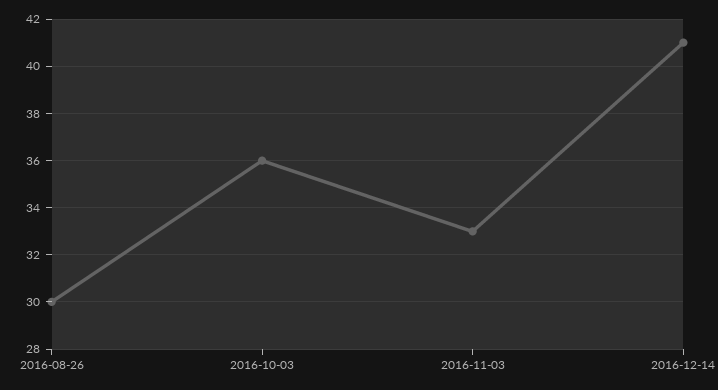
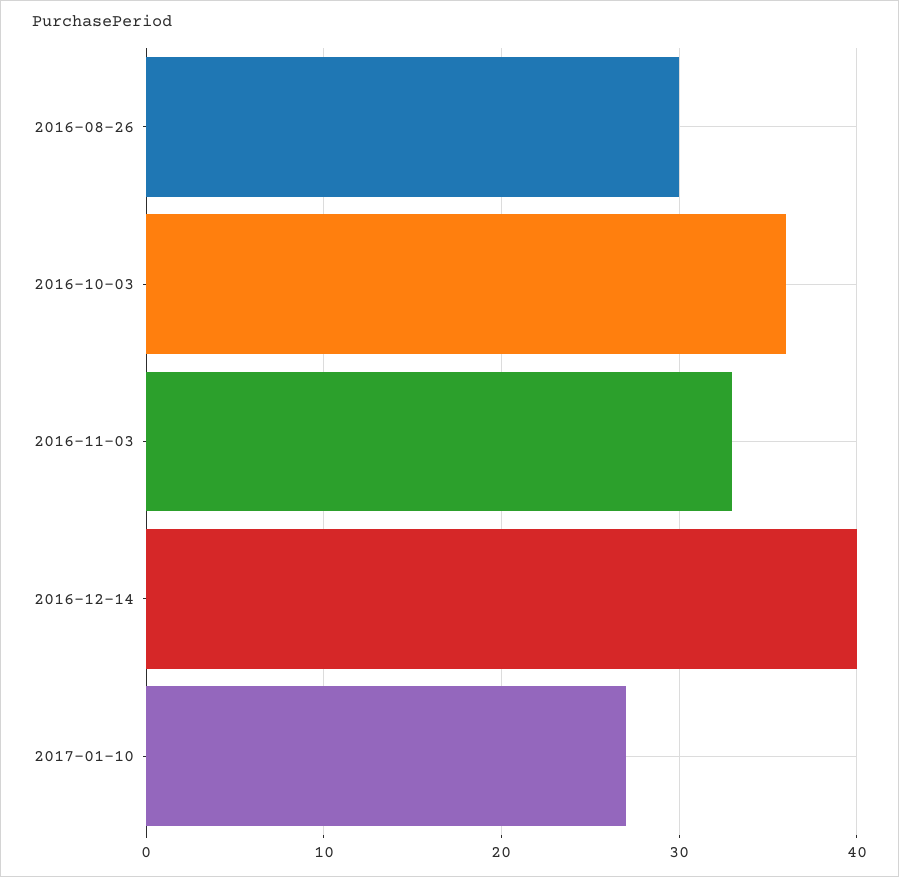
2016-12-14: 41 -> 40
2017-01-10: none -> 27

